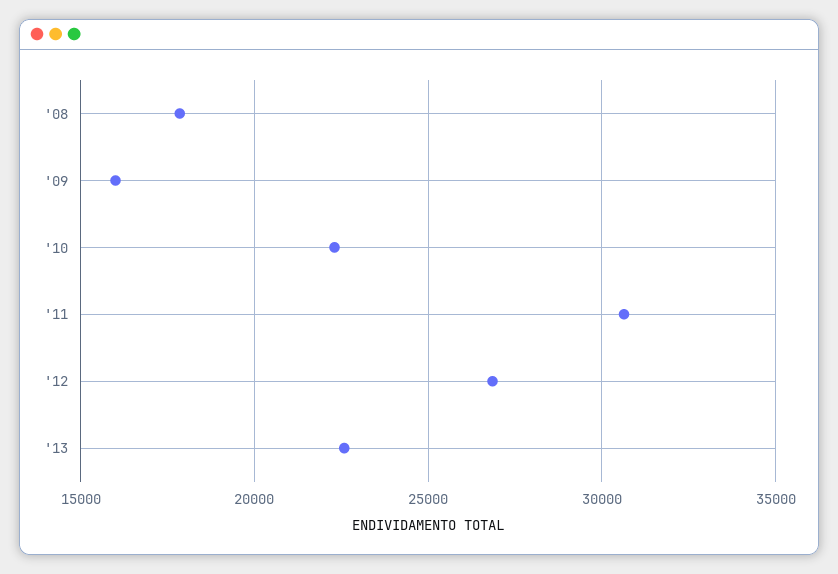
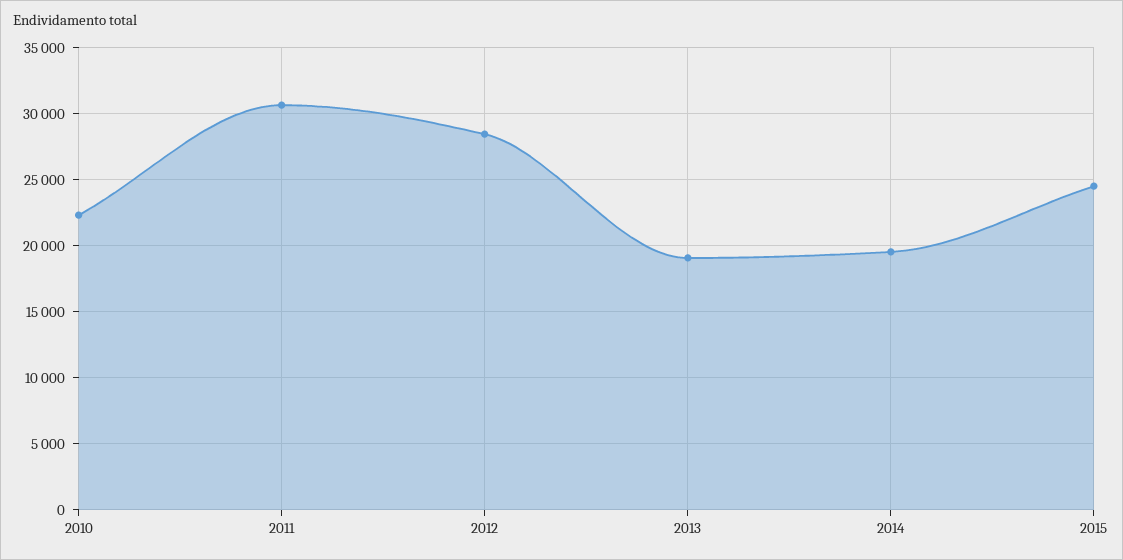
'08: 18000 -> none
'09: 16000 -> none
'12: 27000 -> 28500
'13: 22500 -> 19000
2014: none -> 19500
2015: none -> 24500

